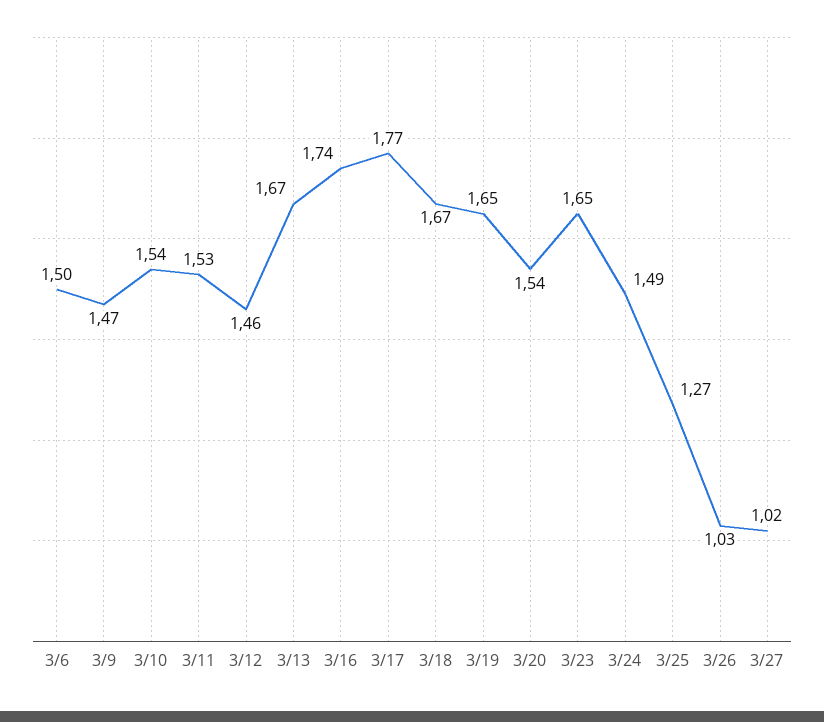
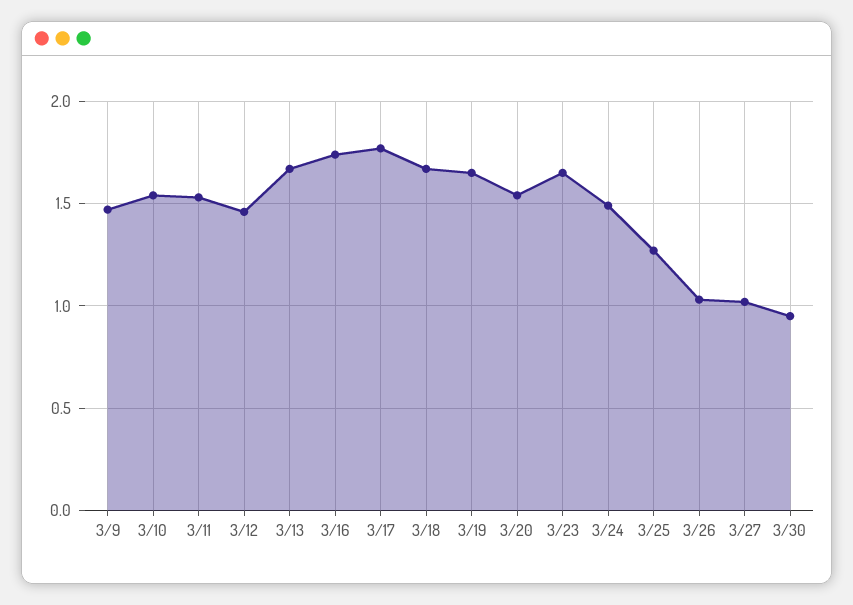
3/6: 1.5 -> none
3/30: none -> 0.95

